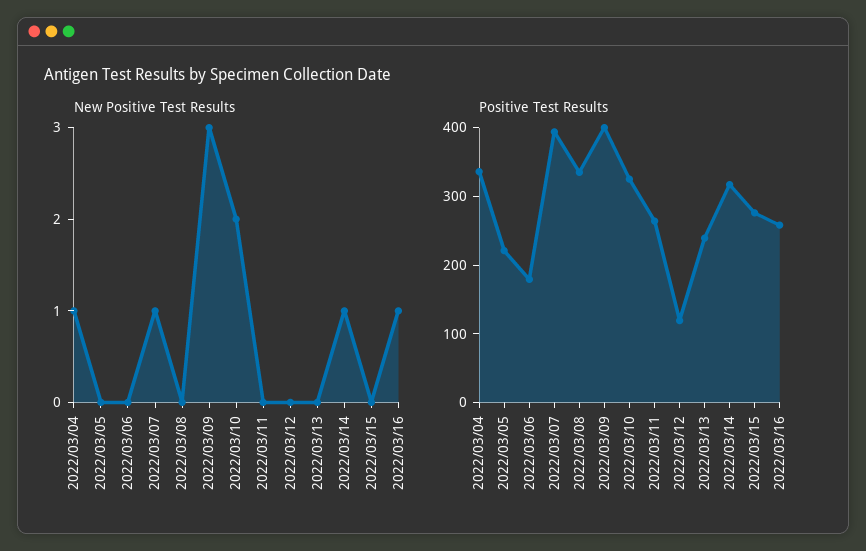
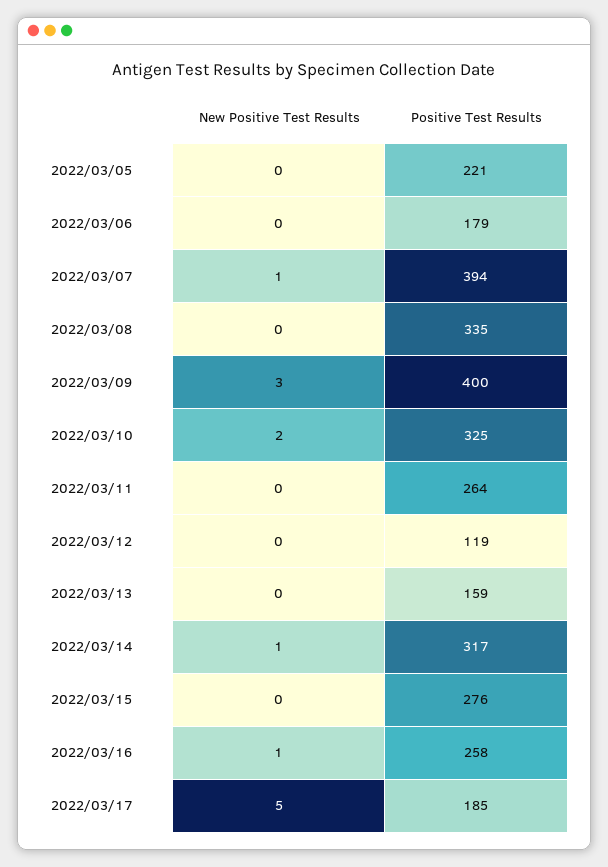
New Positive Test Results, 2022/03/04: 1 -> none
Positive Test Results, 2022/03/04: 340 -> none
Positive Test Results, 2022/03/13: 240 -> 159
New Positive Test Results, 2022/03/17: none -> 5
Positive Test Results, 2022/03/17: none -> 185

